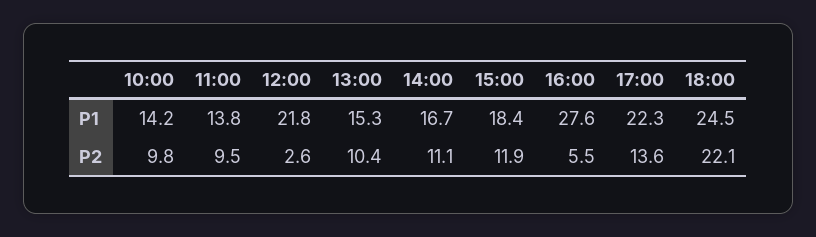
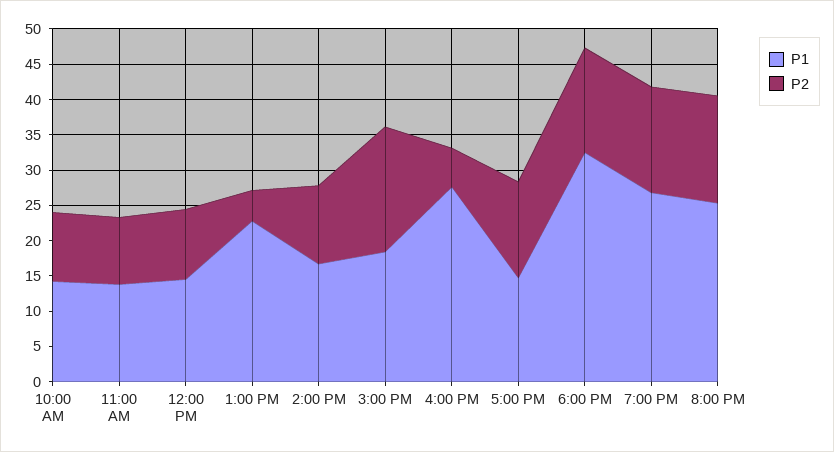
P1, 12:00: 21.8 -> 15
P1, 13:00: 15.3 -> 22.5
P1, 17:00: 22.3 -> 15
P1, 18:00: 24.5 -> 32.5
P2, 12:00: 2.6 -> 10
P2, 13:00: 10.4 -> 5
P2, 15:00: 11.9 -> 17.5
P2, 18:00: 22.1 -> 15
P1, 7:00 PM: none -> 27.5
P2, 7:00 PM: none -> 15
P1, 8:00 PM: none -> 25
P2, 8:00 PM: none -> 15

